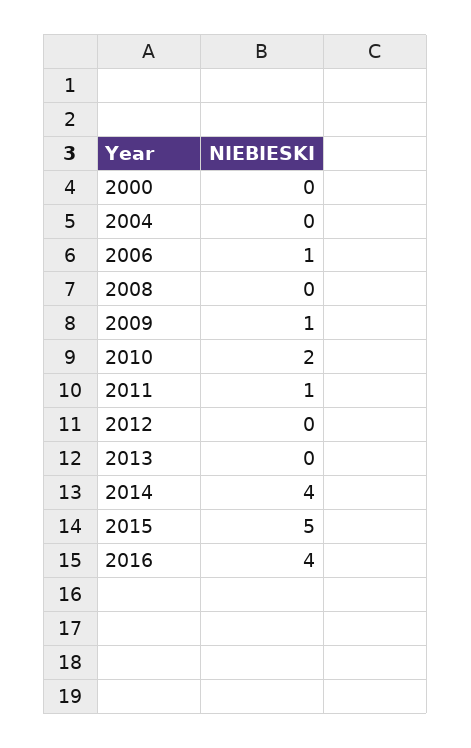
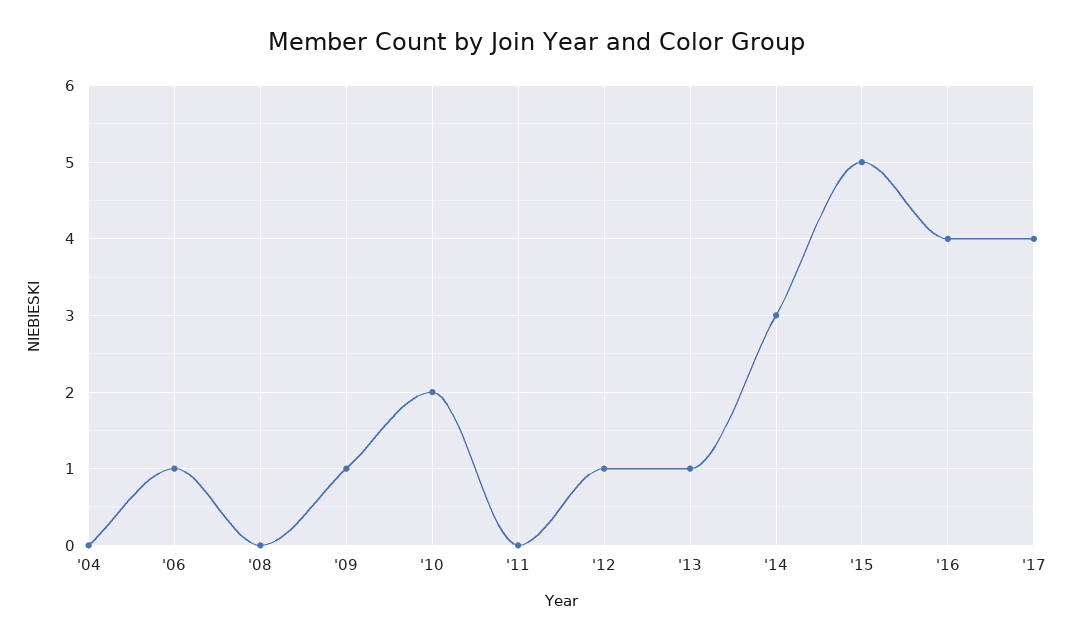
2000: 0 -> none
2011: 1 -> 0
2012: 0 -> 1
2013: 0 -> 1
2014: 4 -> 3
'17: none -> 4

